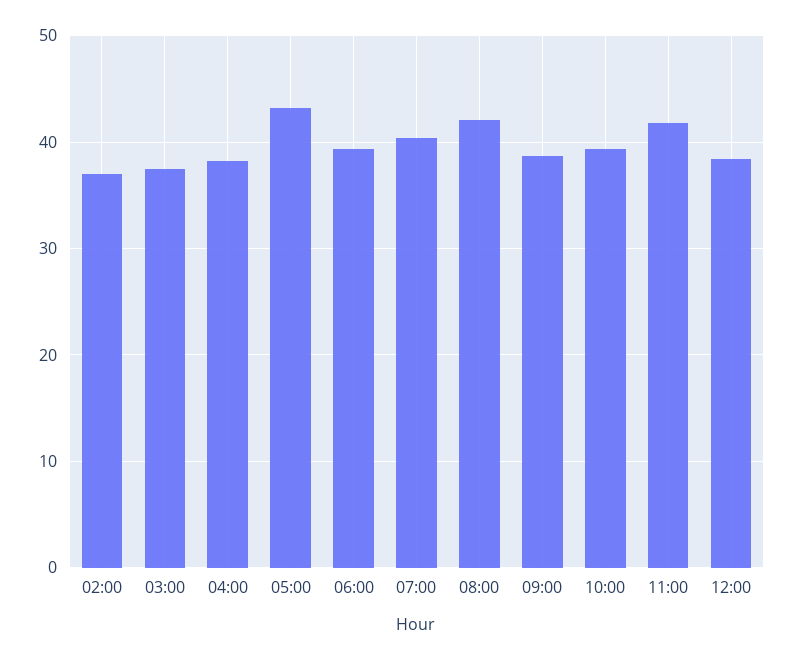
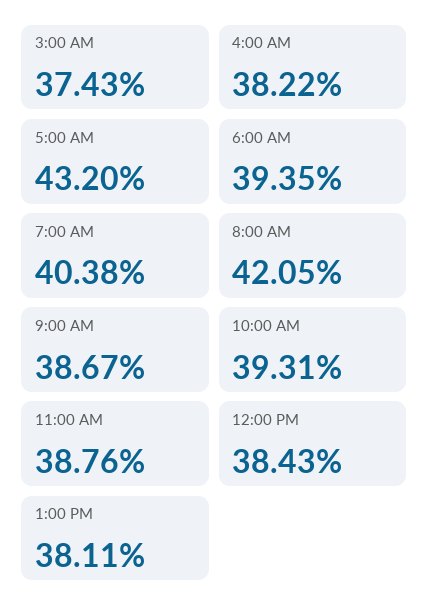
02:00: 37 -> none
11:00: 42 -> 38.76
1:00 PM: none -> 38.11

